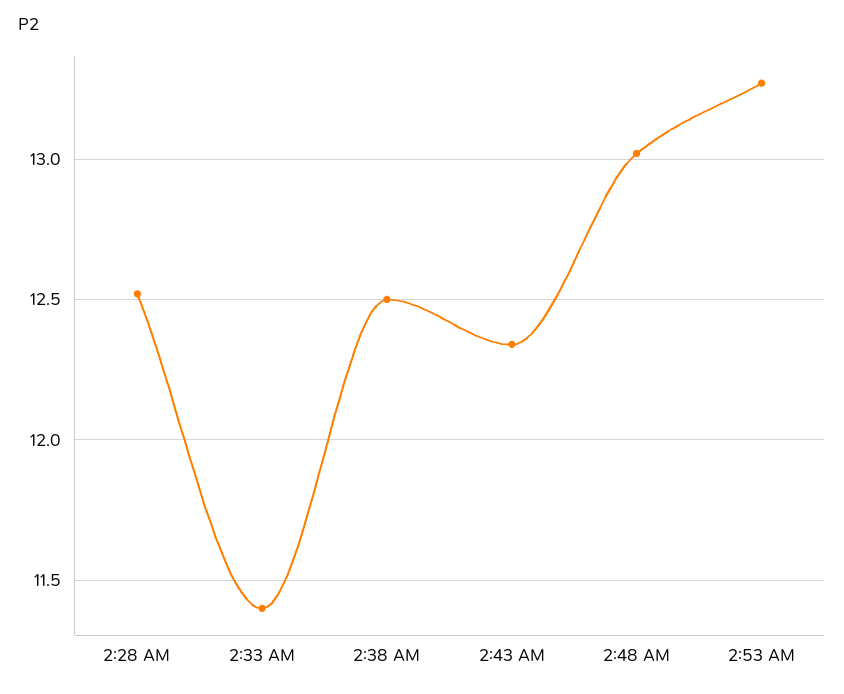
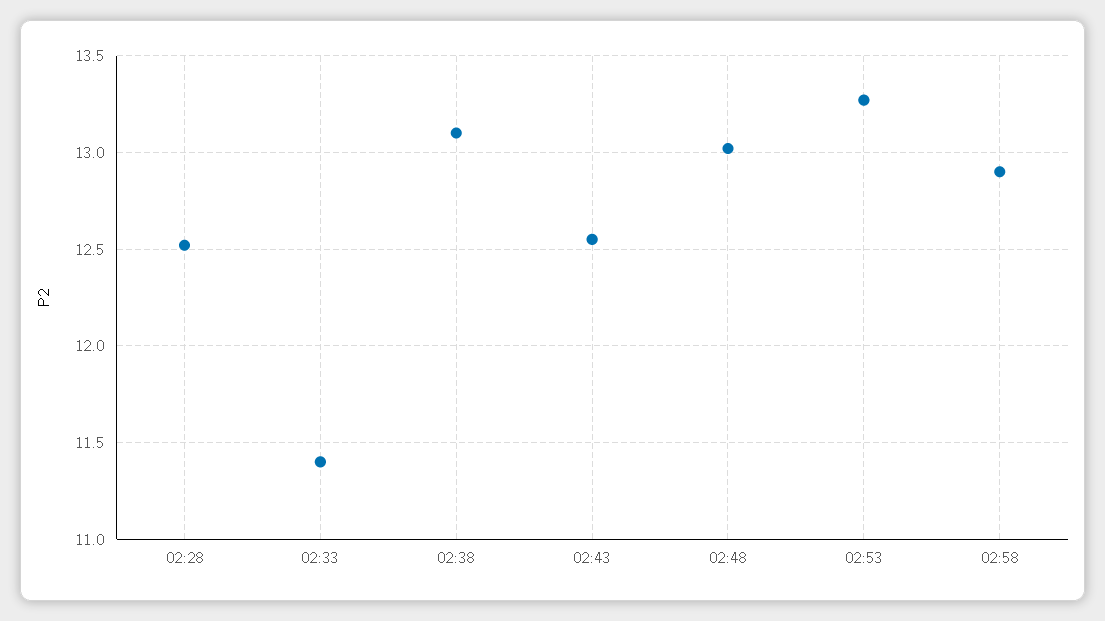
2:38 AM: 12.5 -> 13.1
2:43 AM: 12.35 -> 12.55
02:58: none -> 12.9

